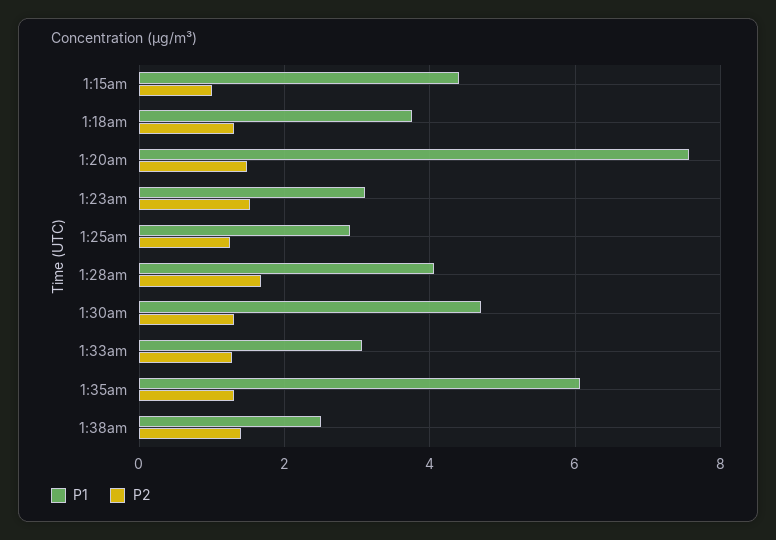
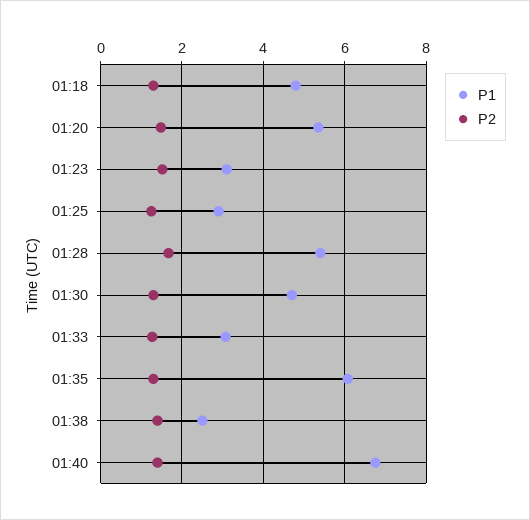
P1, 1:15am: 4.4 -> none
P2, 1:15am: 1 -> none
P1, 1:18am: 3.8 -> 4.8
P1, 1:20am: 7.6 -> 5.4
P1, 1:28am: 4 -> 5.4
P1, 01:40: none -> 6.8
P2, 01:40: none -> 1.4

